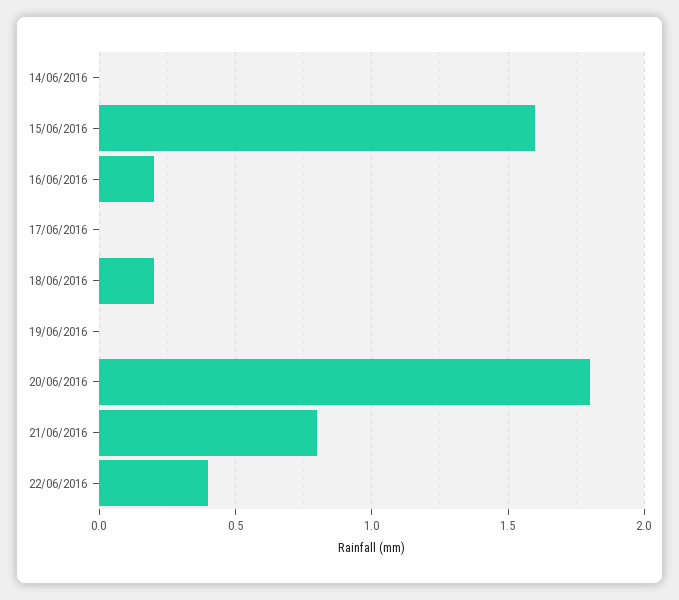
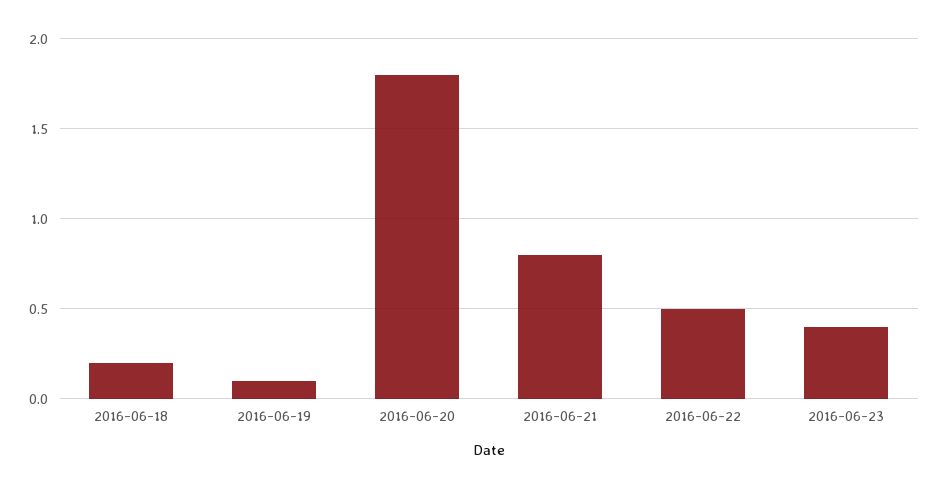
14/06/2016: 0 -> none
15/06/2016: 1.6 -> none
16/06/2016: 0.2 -> none
17/06/2016: 0 -> none
19/06/2016: 0 -> 0.1
22/06/2016: 0.4 -> 0.5
2016-06-23: none -> 0.4

